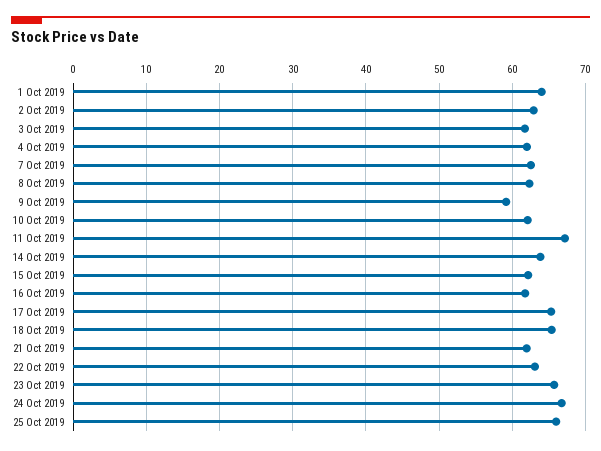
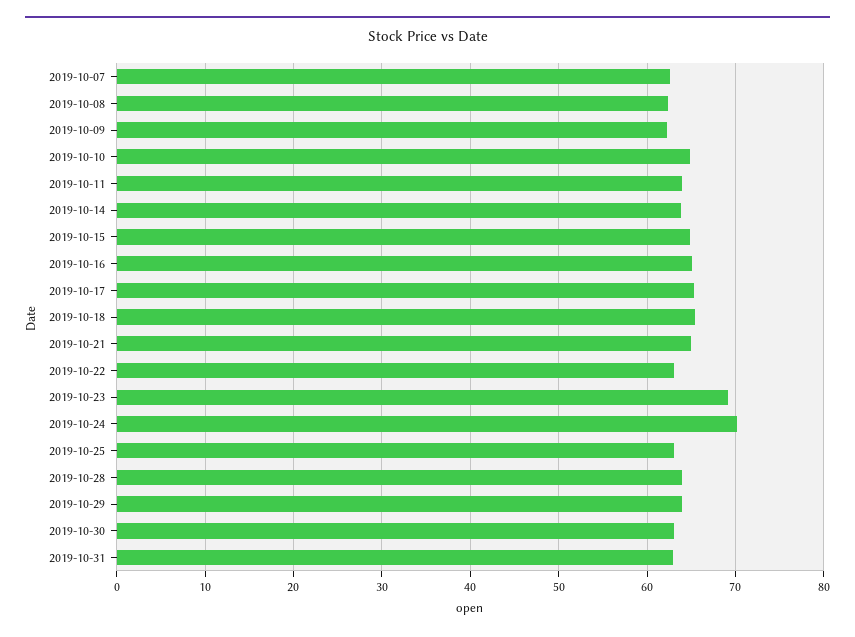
1 Oct 2019: 64 -> none
2 Oct 2019: 63 -> none
3 Oct 2019: 62 -> none
4 Oct 2019: 62 -> none
9 Oct 2019: 59 -> 62
10 Oct 2019: 62 -> 65
11 Oct 2019: 67 -> 64
15 Oct 2019: 62 -> 65
16 Oct 2019: 62 -> 65
21 Oct 2019: 62 -> 65
23 Oct 2019: 66 -> 69
24 Oct 2019: 67 -> 70
25 Oct 2019: 66 -> 63
2019-10-28: none -> 64
2019-10-29: none -> 64
2019-10-30: none -> 63
2019-10-31: none -> 63

